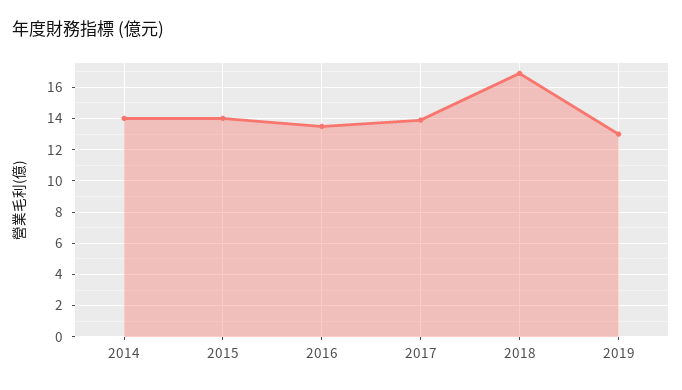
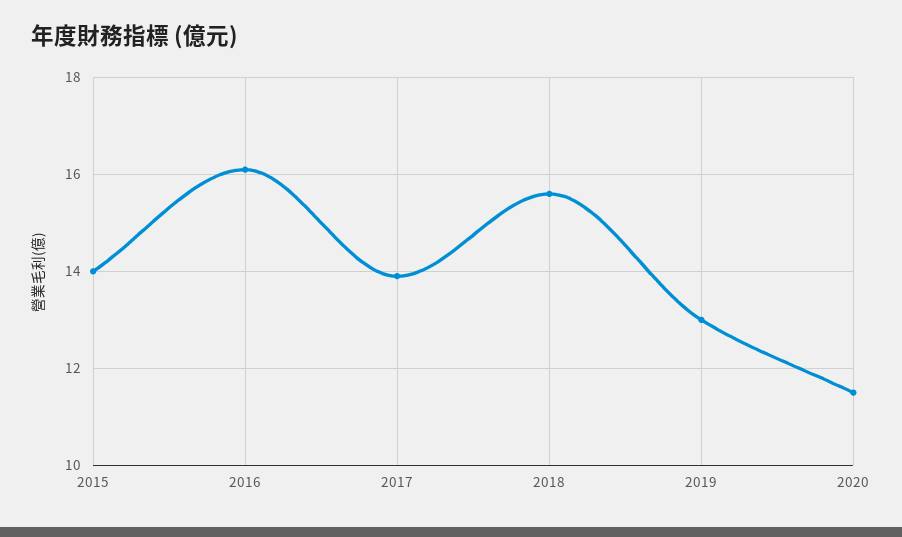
2014: 14 -> none
2016: 13.5 -> 16
2018: 17 -> 15.5
2020: none -> 11.5

